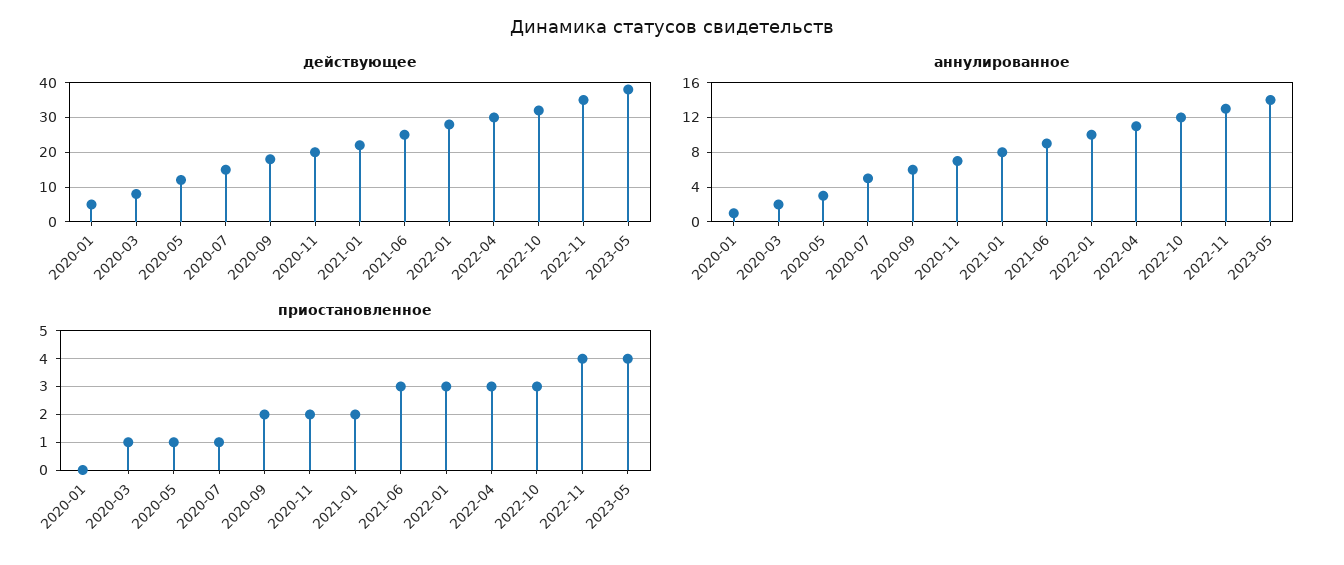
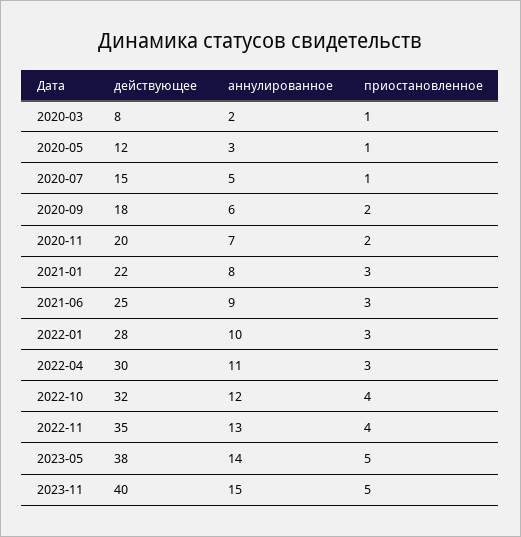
действующее, 2020-01: 5 -> none
аннулированное, 2020-01: 1 -> none
приостановленное, 2020-01: 0 -> none
приостановленное, 2021-01: 2 -> 3
приостановленное, 2022-10: 3 -> 4
приостановленное, 2023-05: 4 -> 5
действующее, 2023-11: none -> 40
аннулированное, 2023-11: none -> 15
приостановленное, 2023-11: none -> 5

